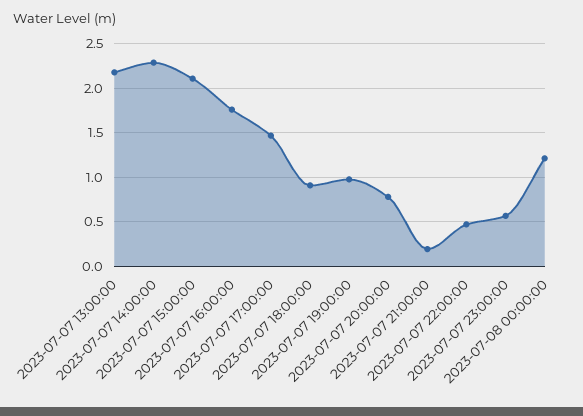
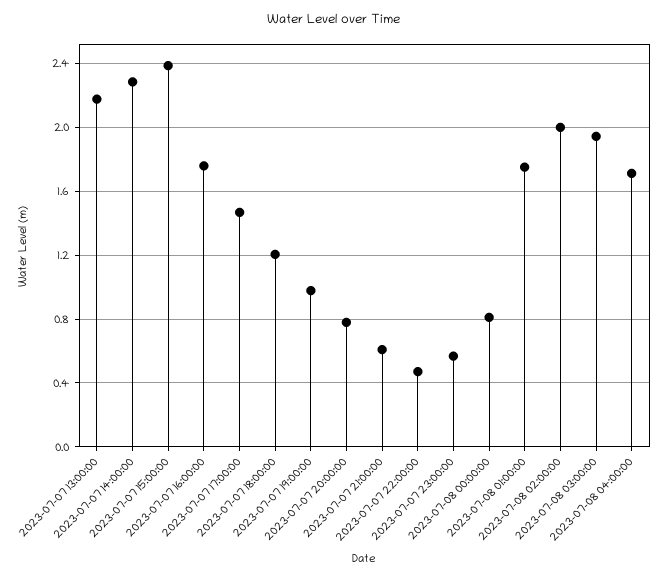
2023-07-07 15:00:00: 2.1 -> 2.4
2023-07-07 18:00:00: 0.9 -> 1.2
2023-07-07 21:00:00: 0.2 -> 0.6
2023-07-08 00:00:00: 1.2 -> 0.8
2023-07-08 01:00:00: none -> 1.75
2023-07-08 02:00:00: none -> 2
2023-07-08 03:00:00: none -> 1.95
2023-07-08 04:00:00: none -> 1.7

